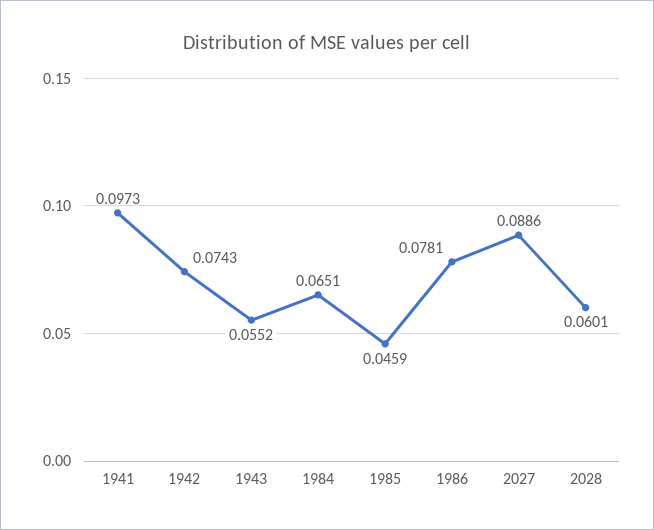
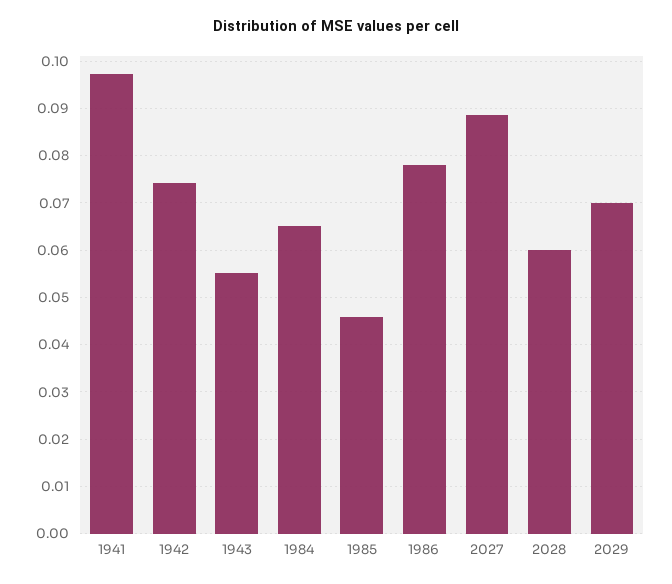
2029: none -> 0.07

